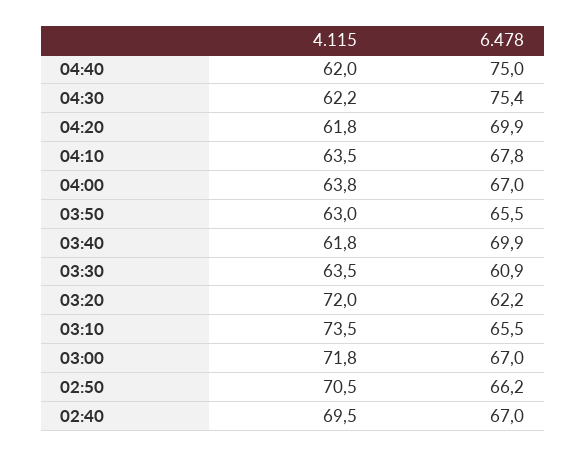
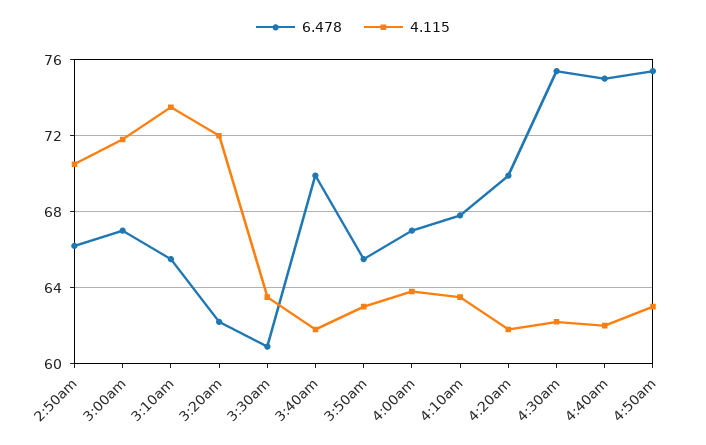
4.115, 02:40: 69.5 -> none
6.478, 02:40: 67 -> none
6.478, 4:50am: none -> 75.5
4.115, 4:50am: none -> 63

